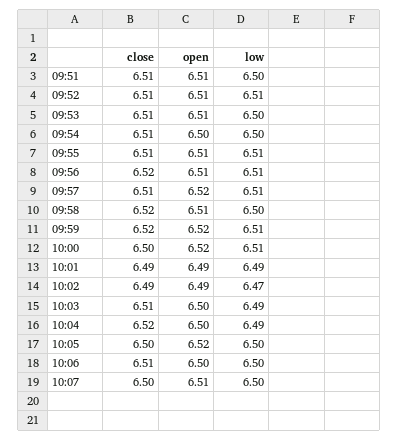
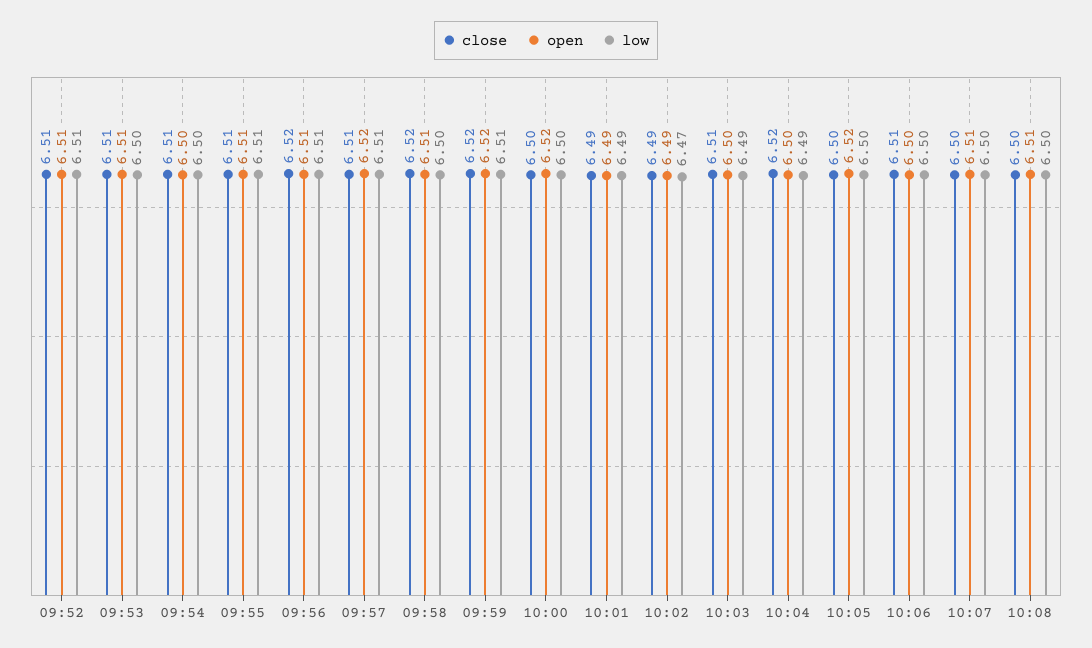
close, 09:51: 6.51 -> none
open, 09:51: 6.51 -> none
low, 09:51: 6.5 -> none
low, 10:00: 6.51 -> 6.5
close, 10:08: none -> 6.5
open, 10:08: none -> 6.51
low, 10:08: none -> 6.5

